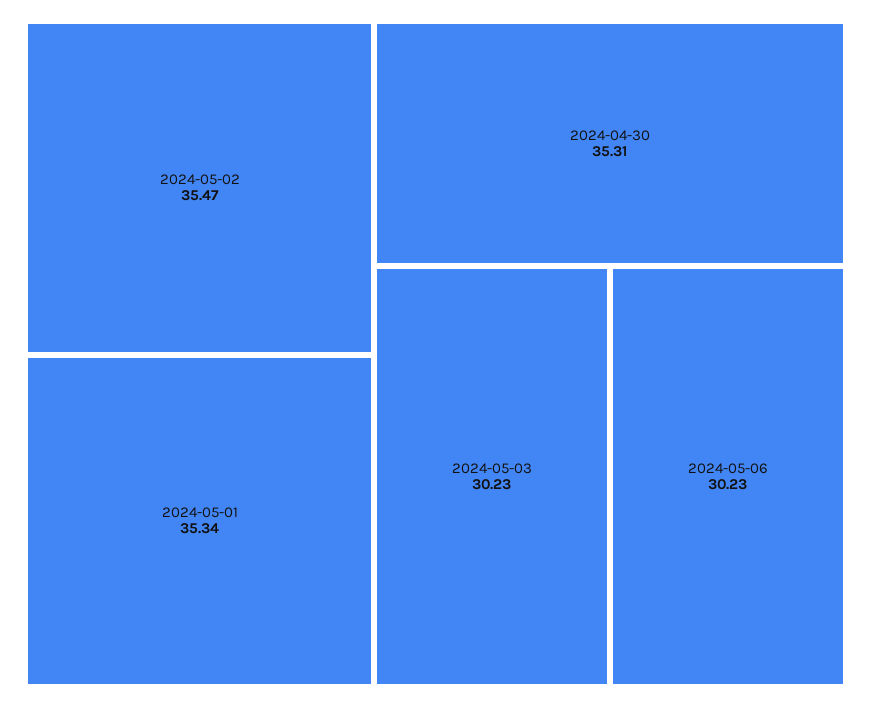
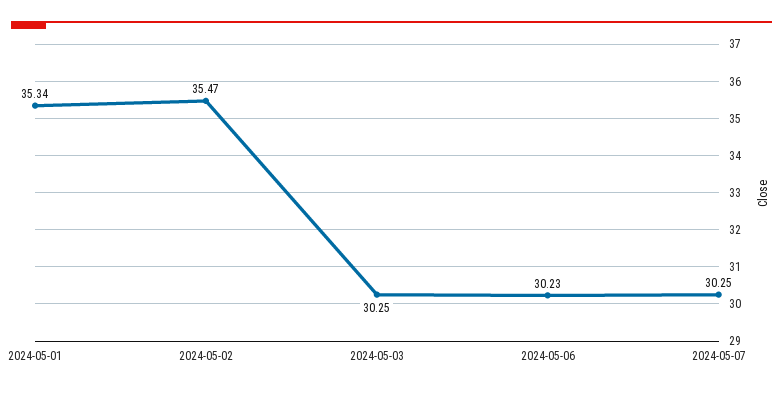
2024-04-30: 35.31 -> none
2024-05-03: 30.23 -> 30.25
2024-05-07: none -> 30.25

